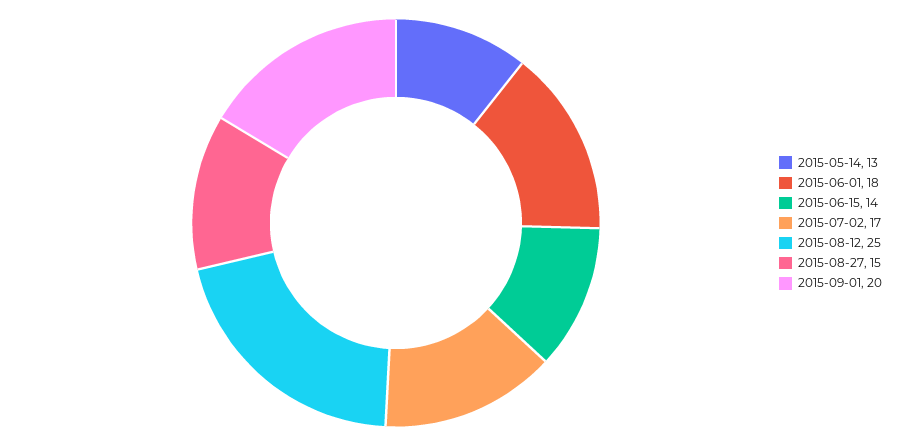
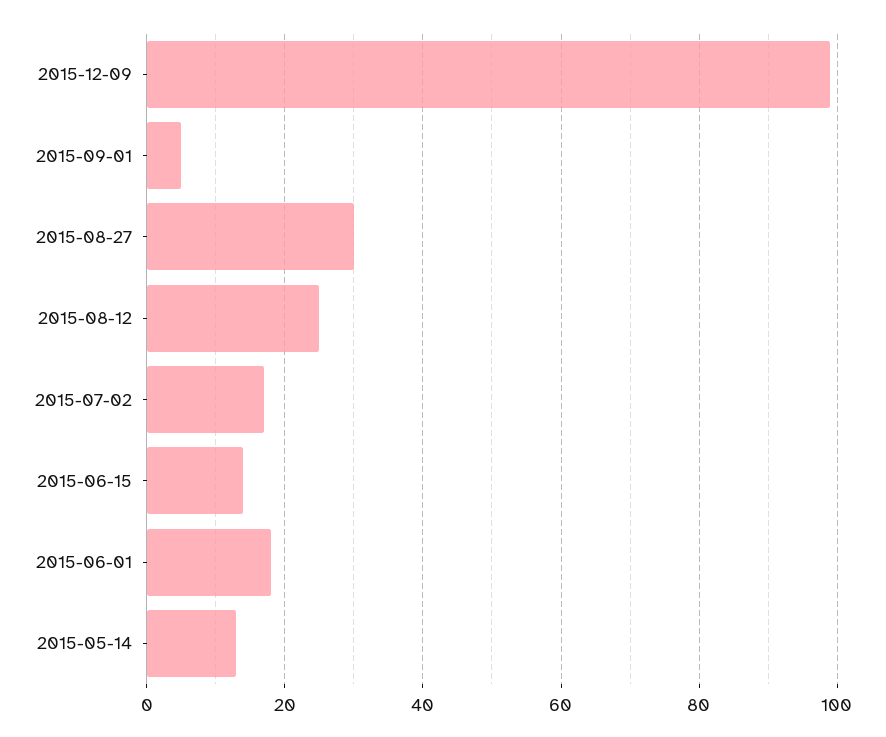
2015-08-27: 15 -> 30
2015-09-01: 20 -> 5
2015-12-09: none -> 100

